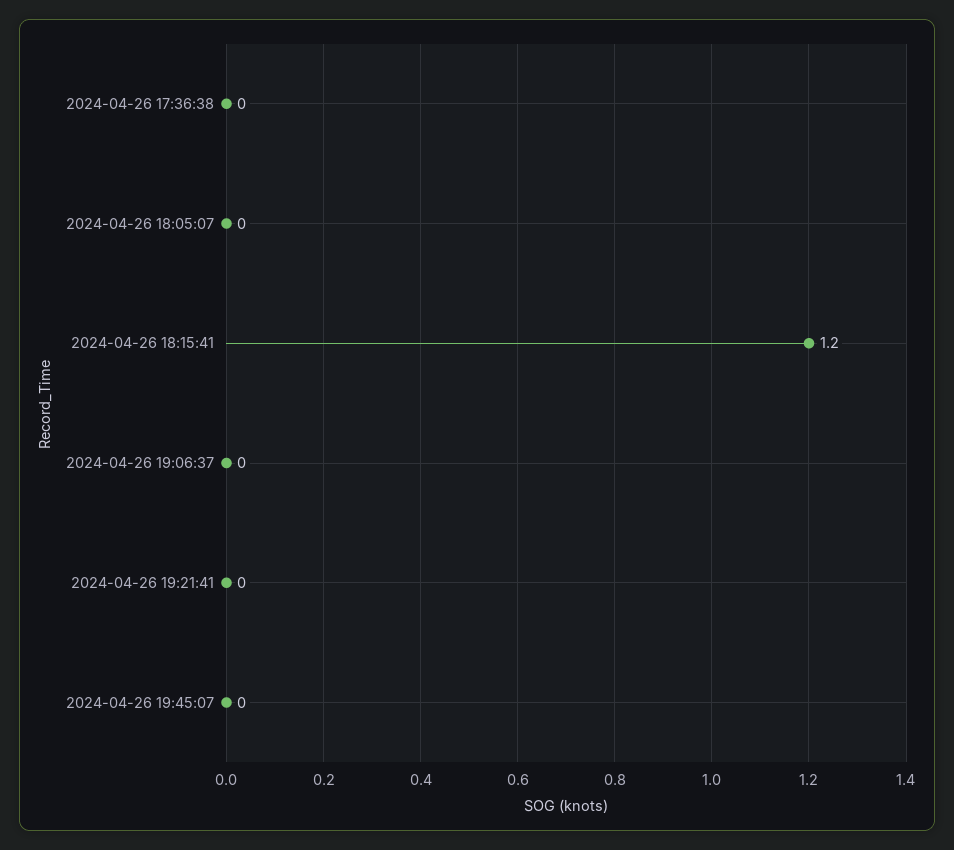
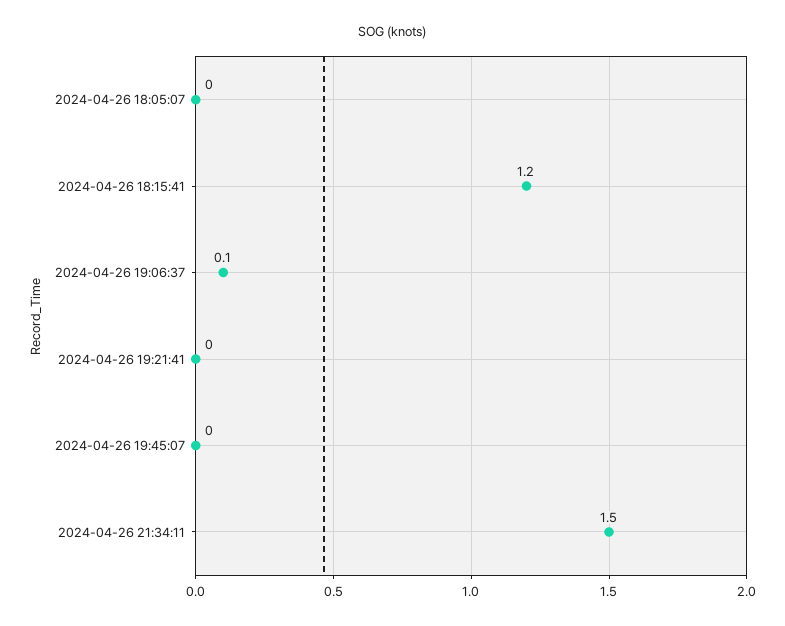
2024-04-26 17:36:38: 0 -> none
2024-04-26 19:06:37: 0 -> 0.1
2024-04-26 21:34:11: none -> 1.5

